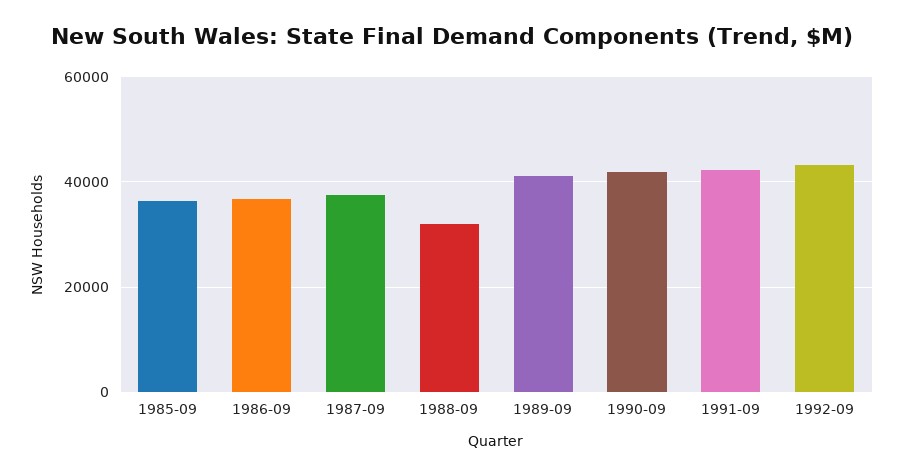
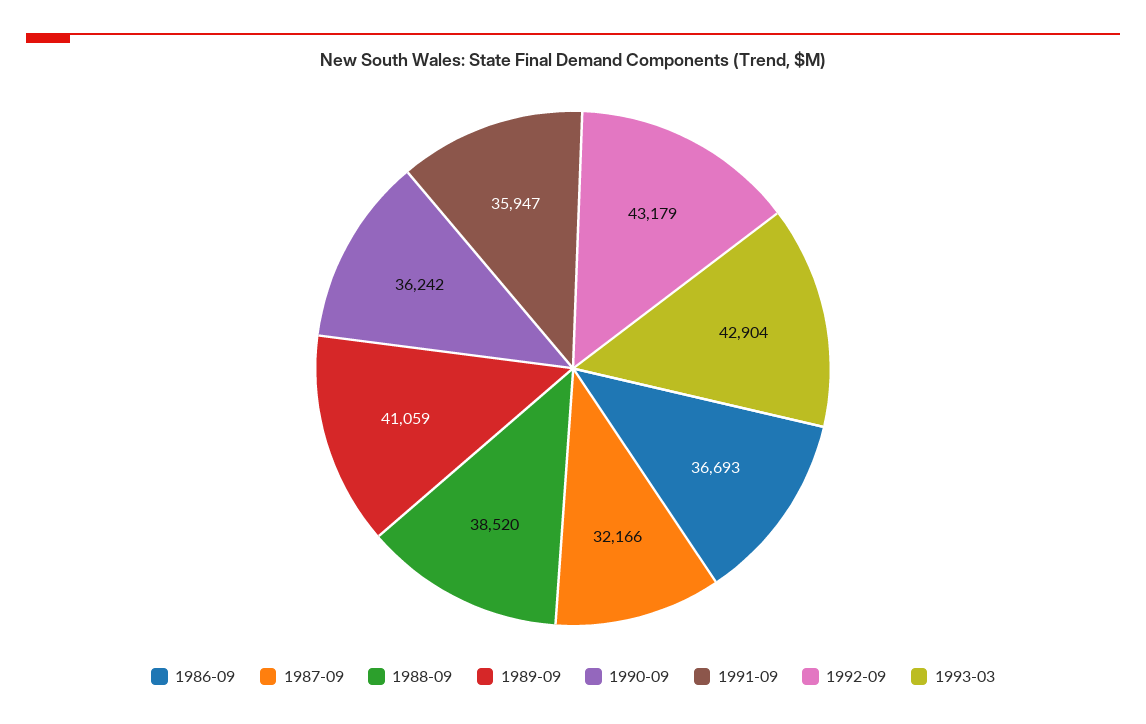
1985-09: 36000 -> none
1987-09: 38000 -> 32166
1988-09: 32000 -> 38520
1990-09: 42000 -> 36242
1991-09: 42000 -> 35947
1993-03: none -> 42904

